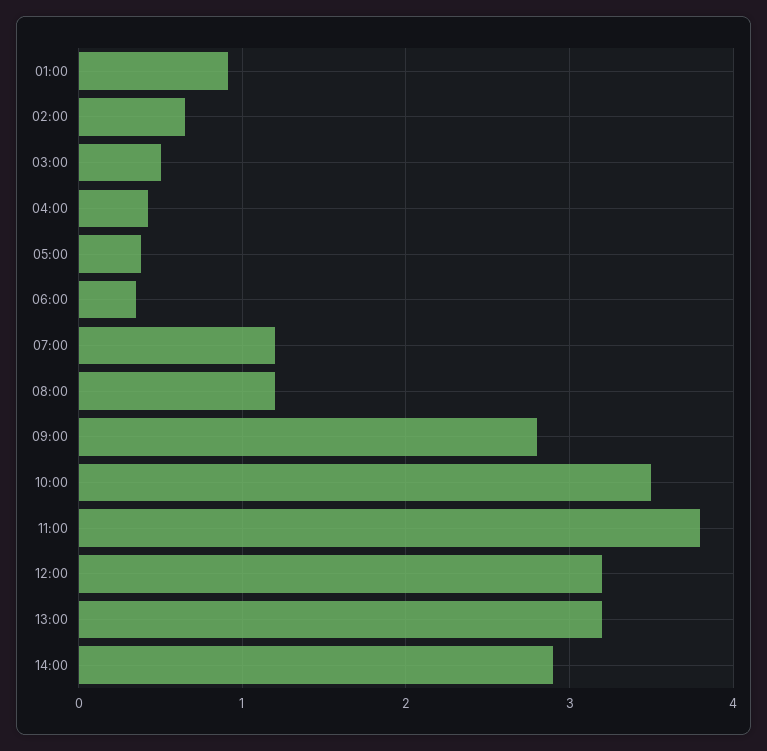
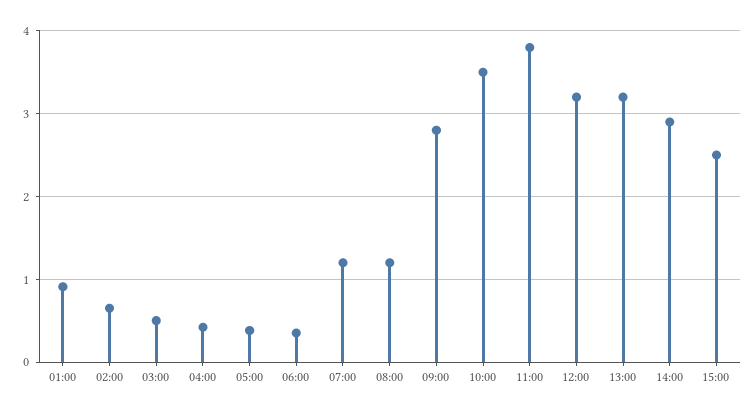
15:00: none -> 2.5

